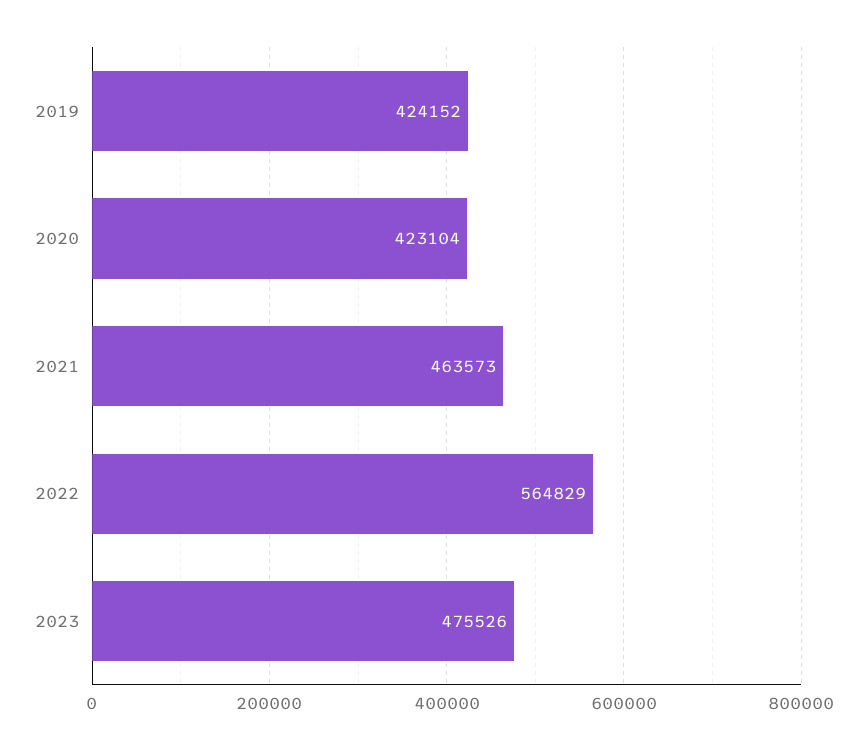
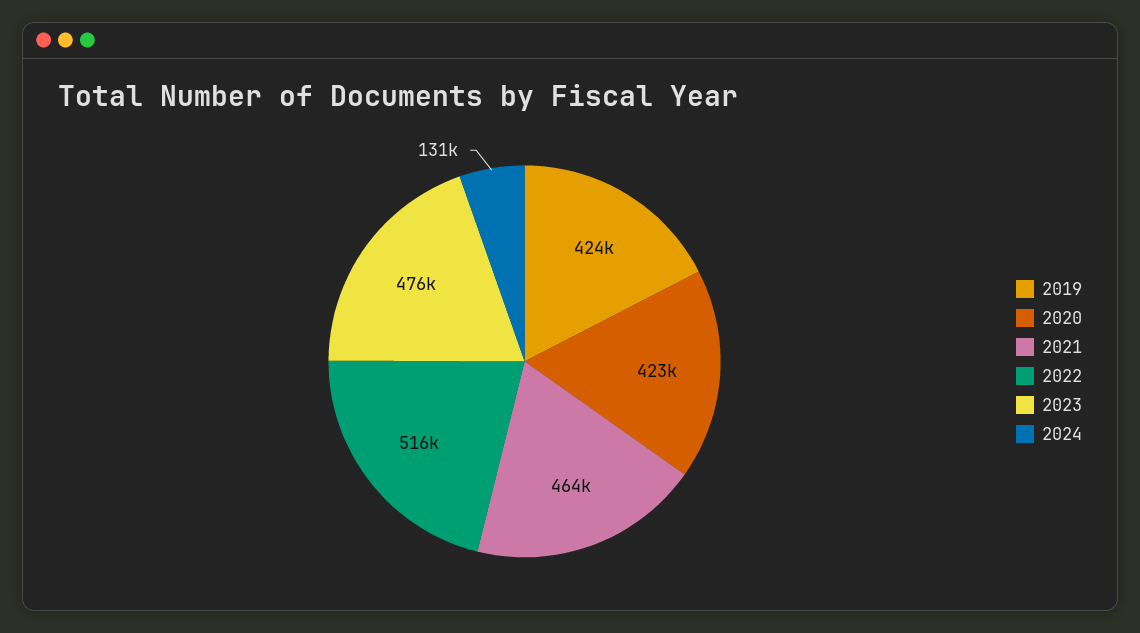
2022: 564829 -> 516000
2024: none -> 131000

